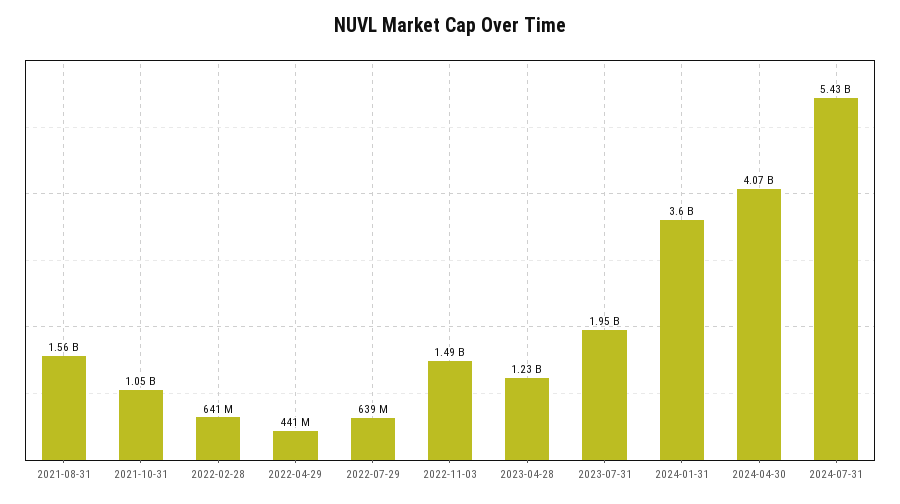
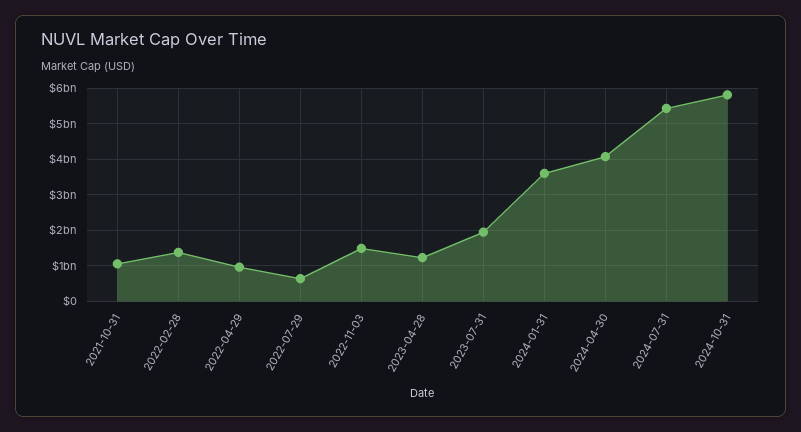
2021-08-31: 1560000000 -> none
2022-02-28: 641000000 -> 1400000000
2022-04-29: 441000000 -> 1000000000
2024-10-31: none -> 5800000000

